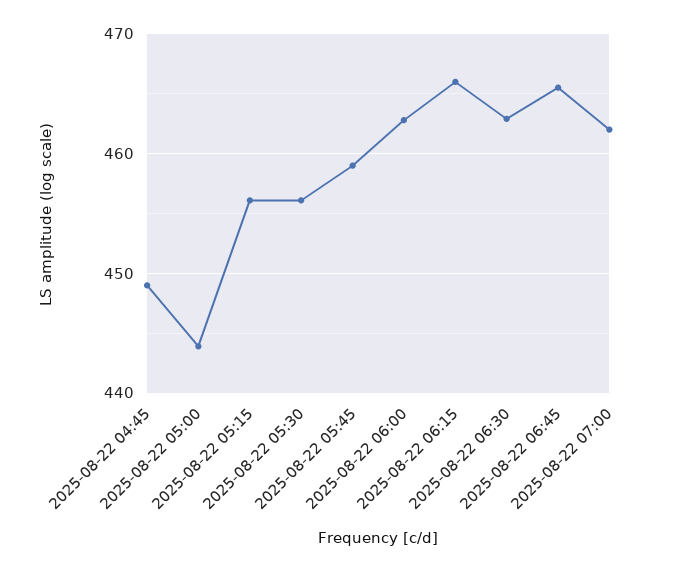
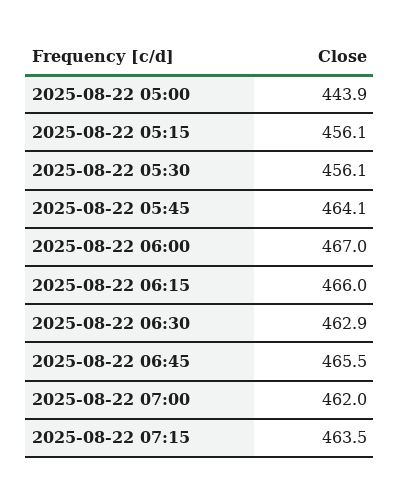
2025-08-22 04:45: 449 -> none
2025-08-22 05:45: 459 -> 464.1
2025-08-22 06:00: 463 -> 467
2025-08-22 07:15: none -> 463.5

